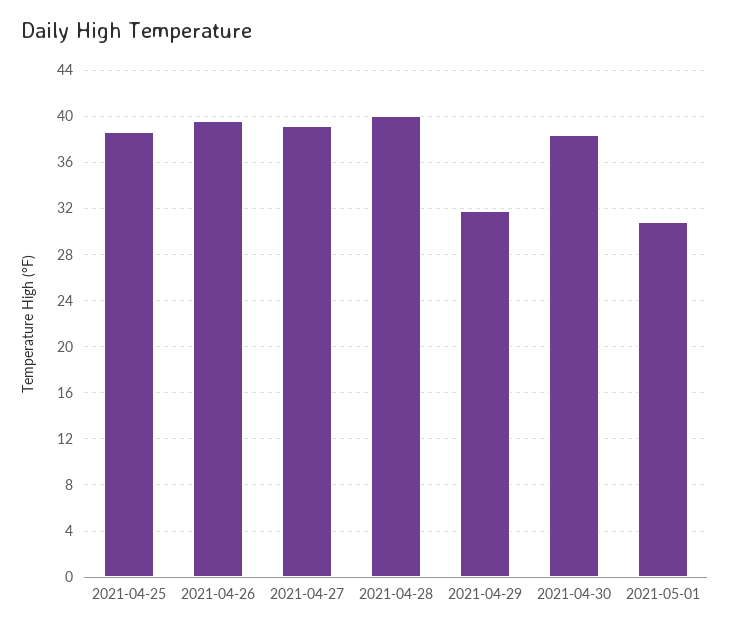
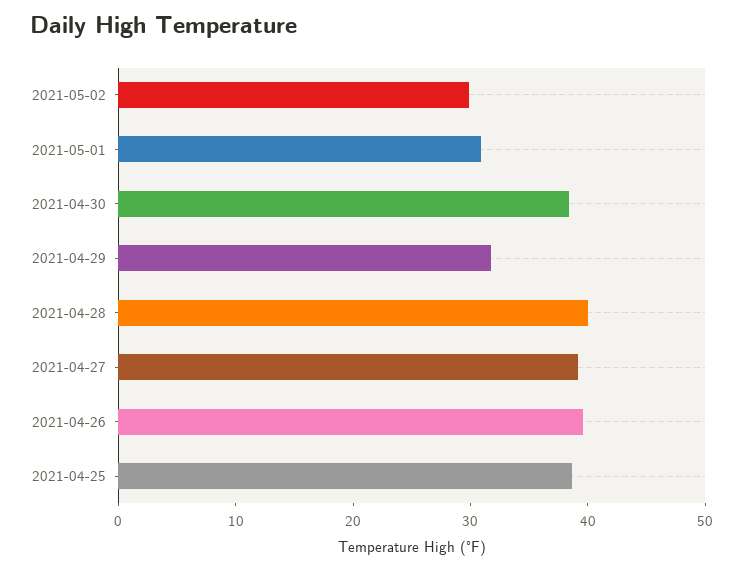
2021-05-02: none -> 30

